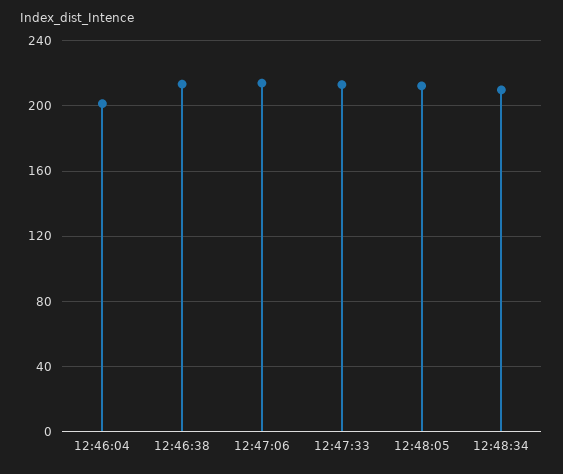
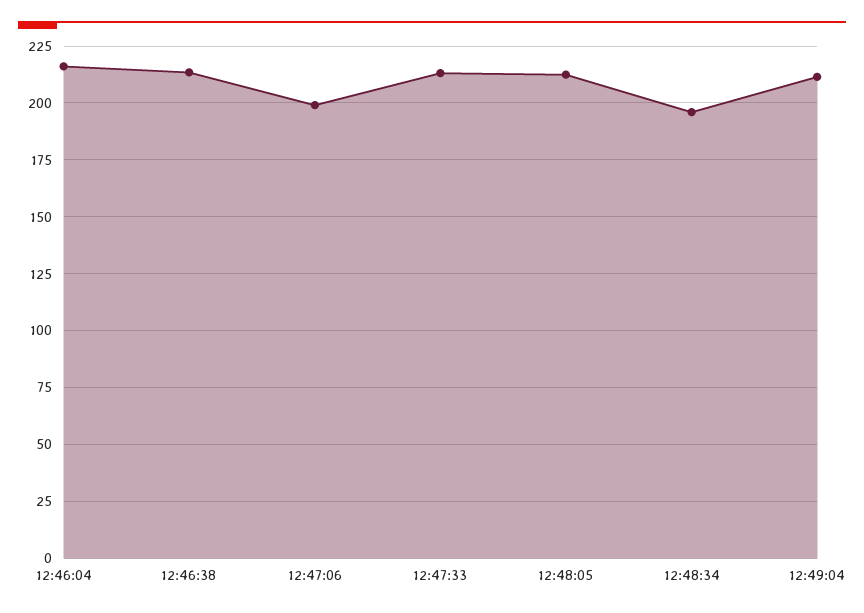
12:46:04: 200 -> 215
12:47:06: 215 -> 200
12:48:34: 210 -> 195
12:49:04: none -> 210

